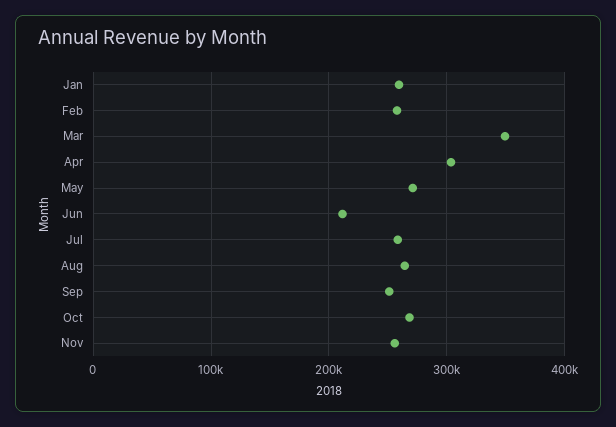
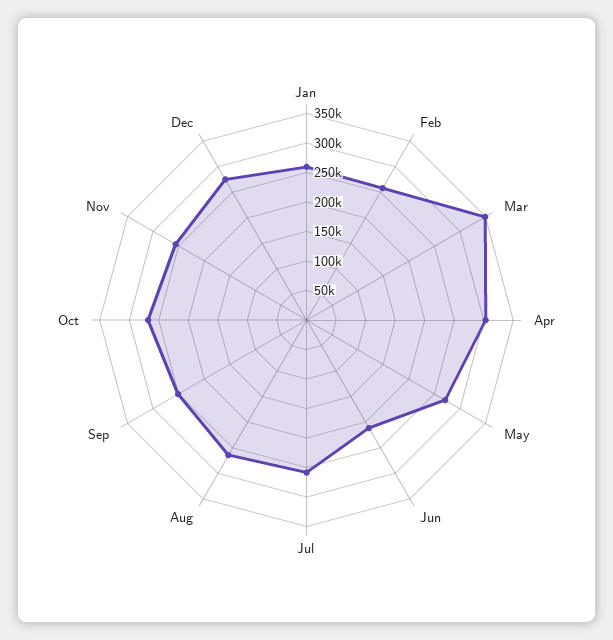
Dec: none -> 275000

